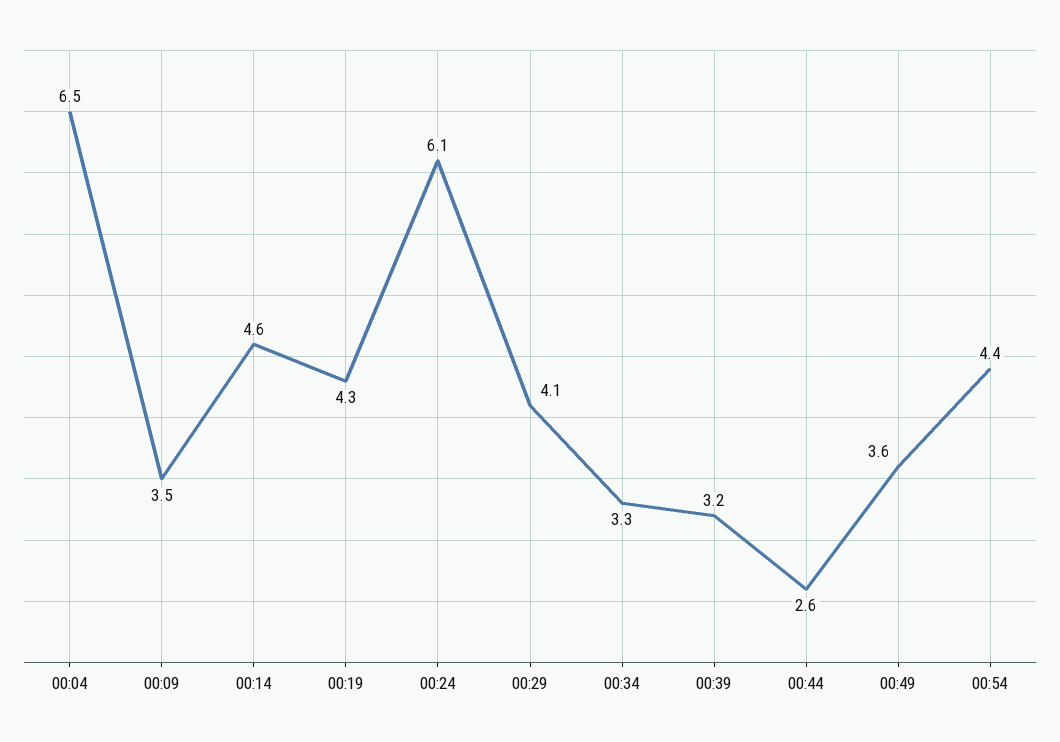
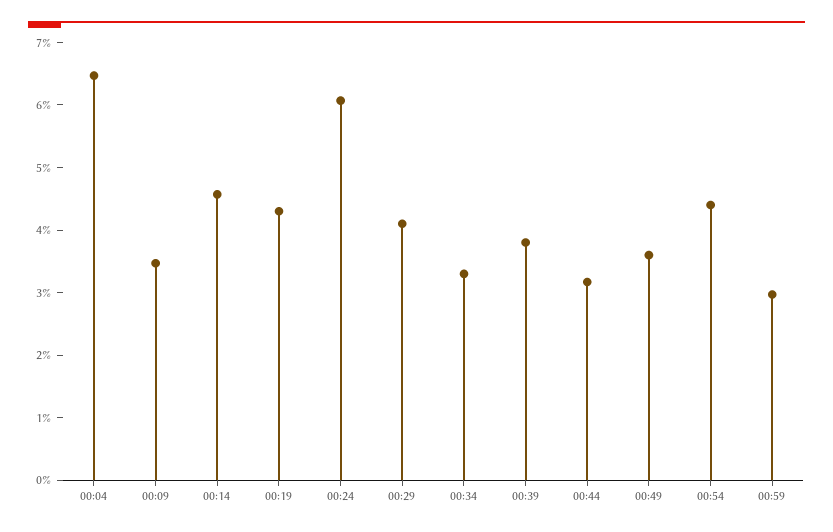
00:39: 3.2 -> 3.8
00:44: 2.6 -> 3.2
00:59: none -> 3

